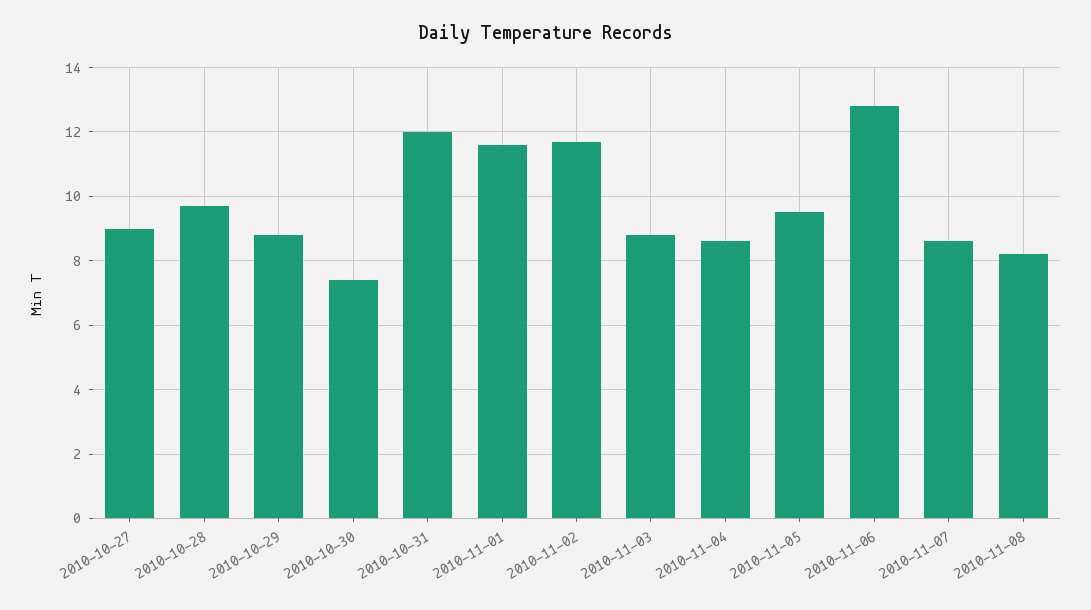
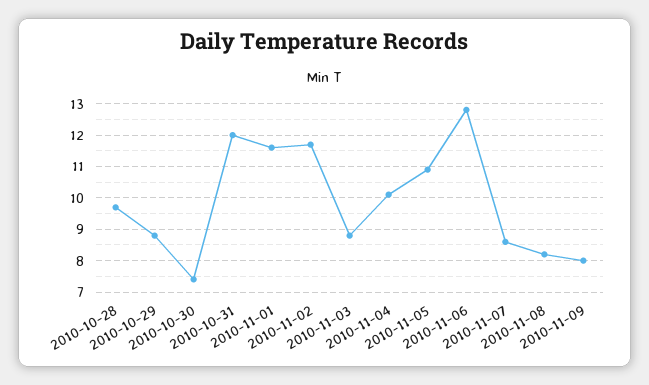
2010-10-27: 9 -> none
2010-11-04: 8.5 -> 10
2010-11-05: 9.5 -> 11
2010-11-09: none -> 8

